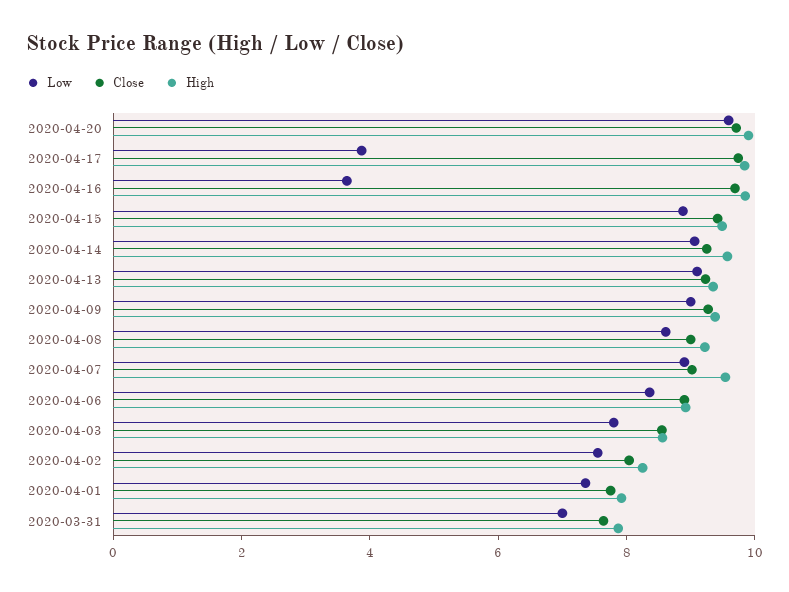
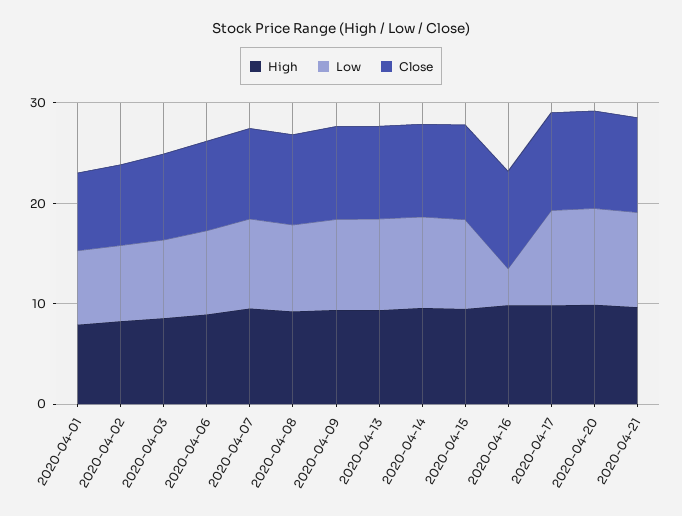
Low, 2020-04-17: 4 -> 10
Low, 2020-03-31: 7 -> none
Close, 2020-03-31: 7.5 -> none
High, 2020-03-31: 8 -> none
High, 2020-04-21: none -> 10
Low, 2020-04-21: none -> 10
Close, 2020-04-21: none -> 10

